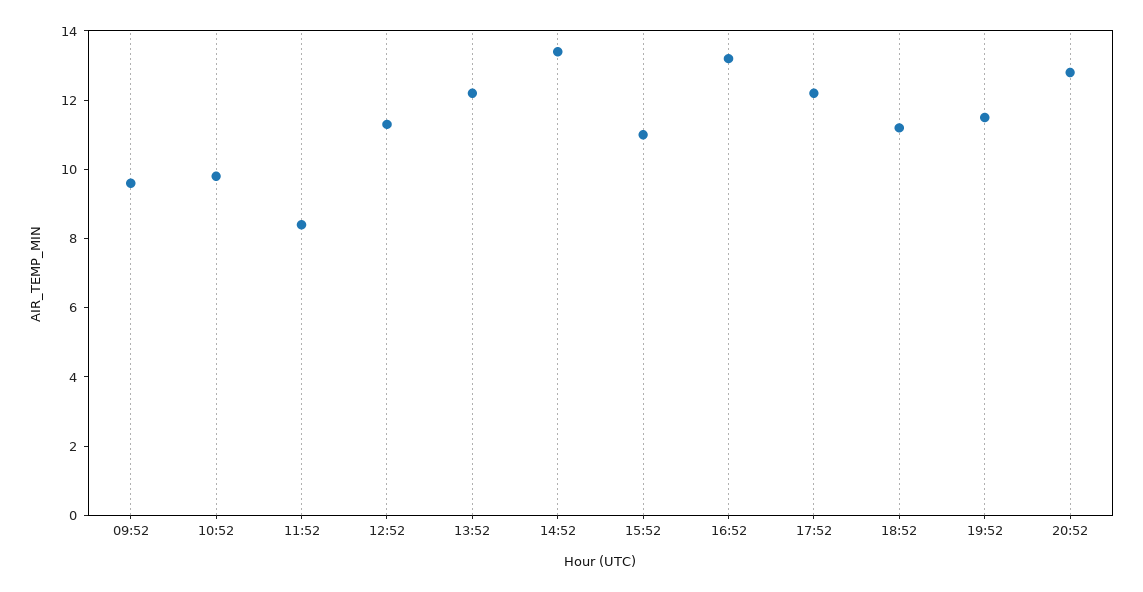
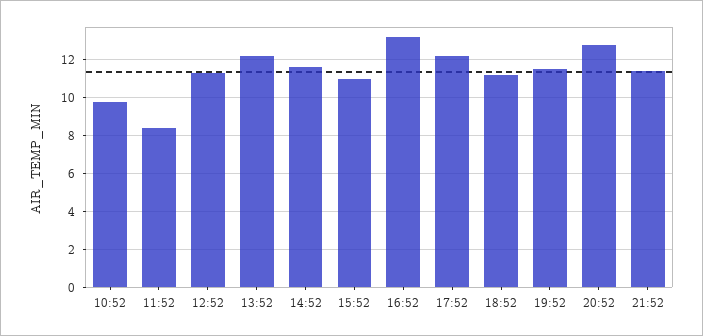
09:52: 9.5 -> none
14:52: 13.5 -> 11.5
21:52: none -> 11.5

